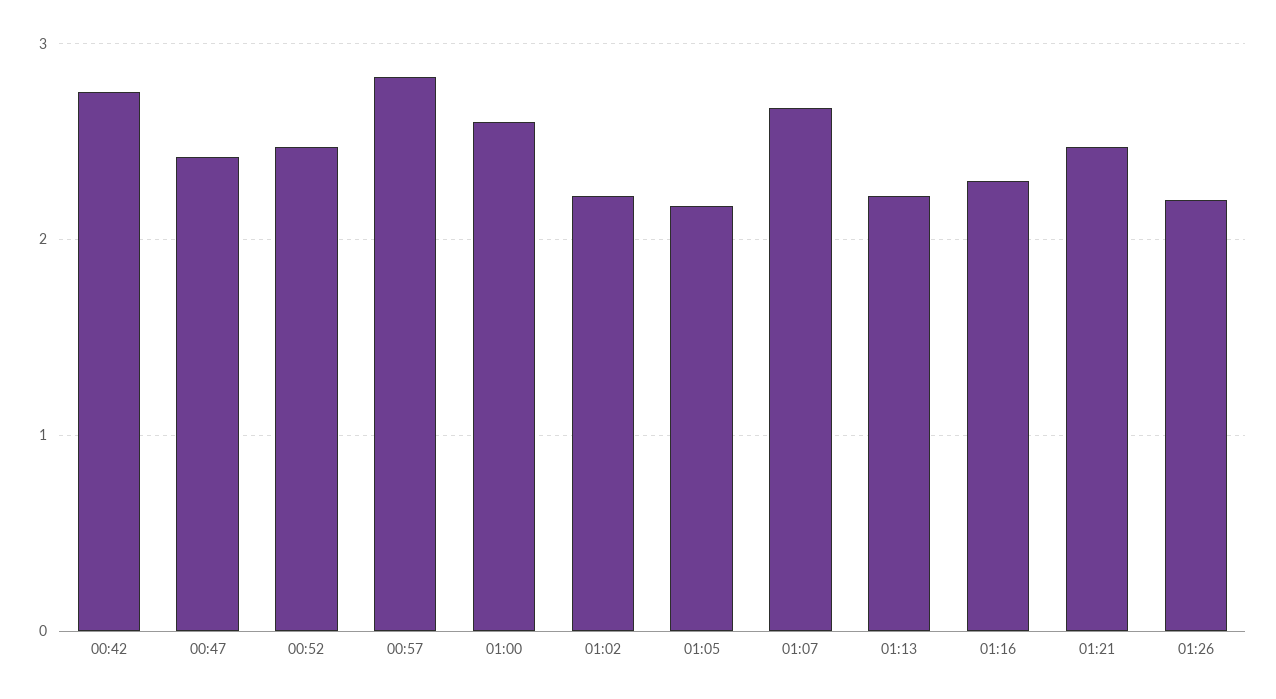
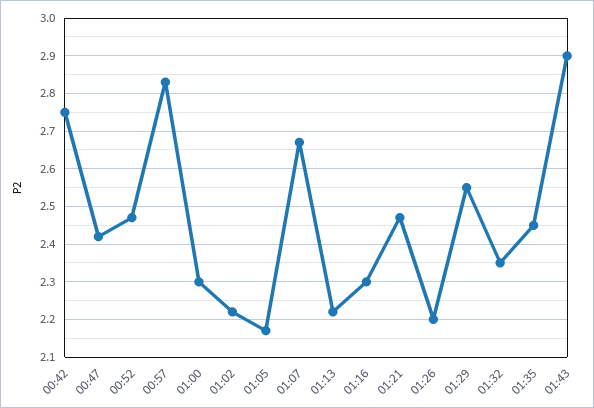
01:00: 2.6 -> 2.3
01:29: none -> 2.55
01:32: none -> 2.35
01:35: none -> 2.45
01:43: none -> 2.9

